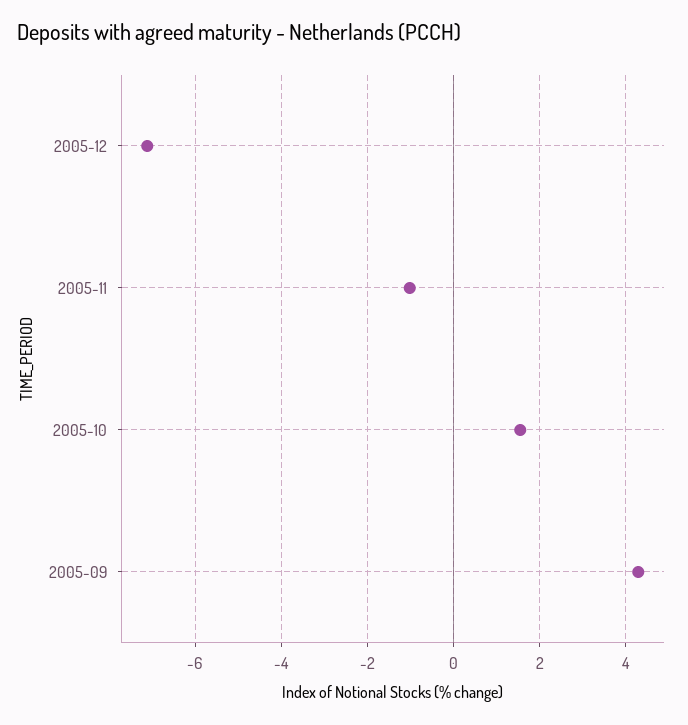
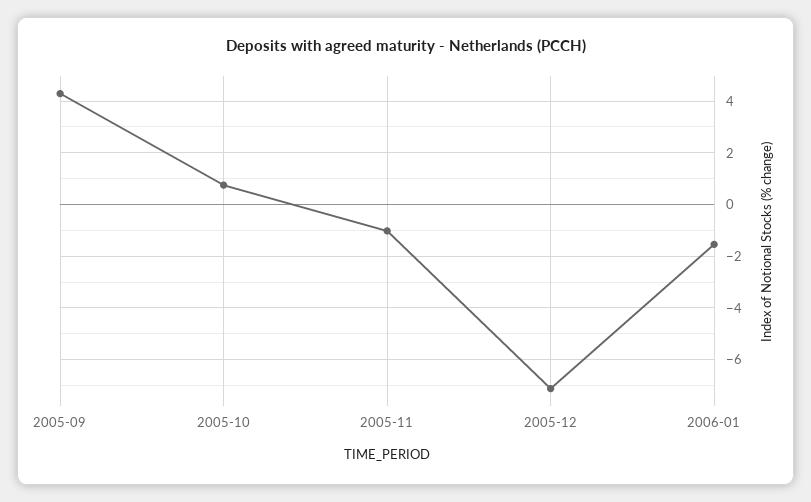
2005-10: 1.6 -> 0.75
2006-01: none -> -1.5

